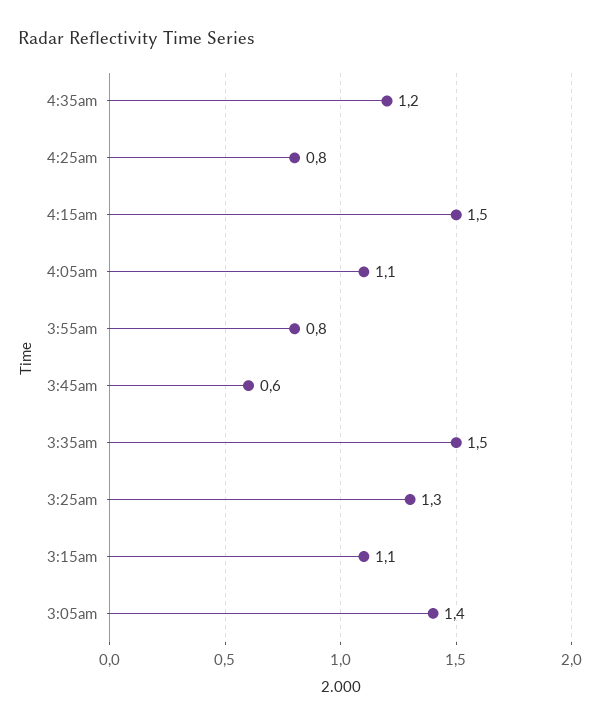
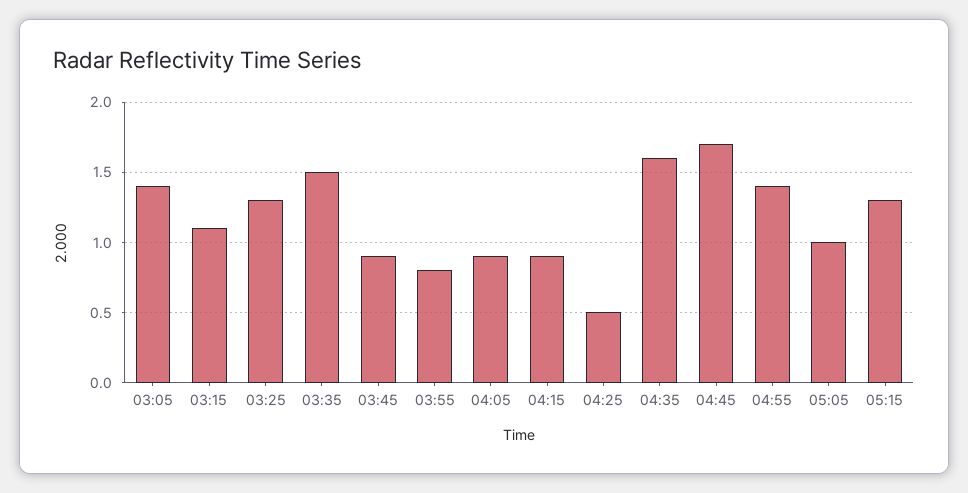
4:35am: 1.2 -> 1.6
4:25am: 0.8 -> 0.5
4:15am: 1.5 -> 0.9
4:05am: 1.1 -> 0.9
3:45am: 0.6 -> 0.9
04:45: none -> 1.7
04:55: none -> 1.4
05:05: none -> 1
05:15: none -> 1.3

